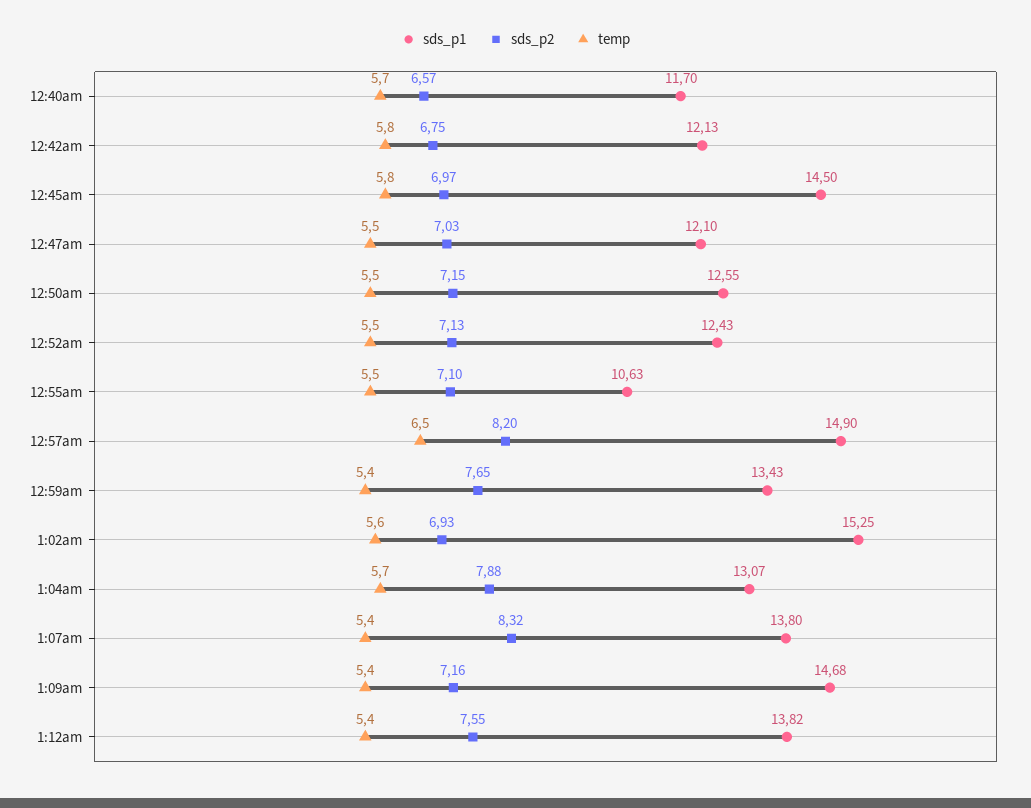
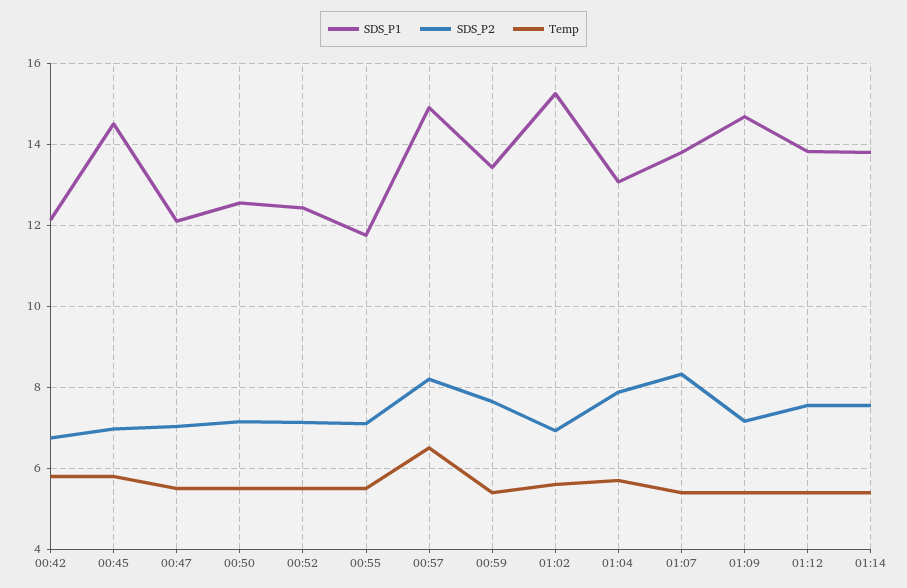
sds_p1, 12:40am: 11.7 -> none
sds_p2, 12:40am: 6.57 -> none
temp, 12:40am: 5.7 -> none
sds_p1, 12:55am: 10.63 -> 11.8
sds_p1, 01:14: none -> 13.8
sds_p2, 01:14: none -> 7.6
temp, 01:14: none -> 5.4

